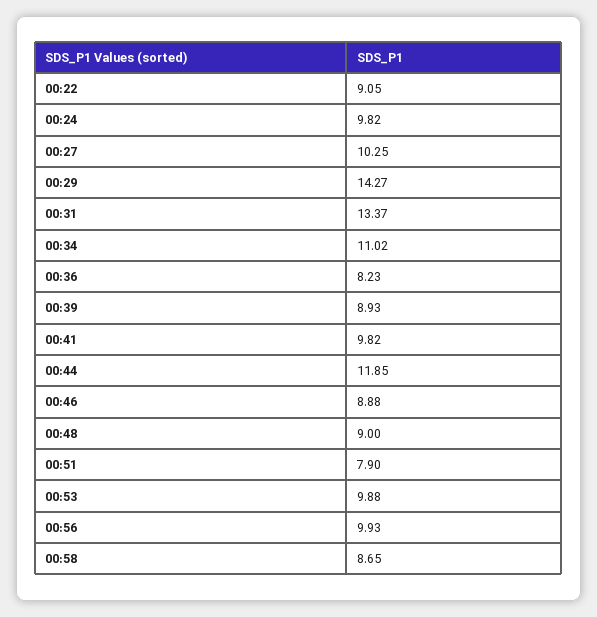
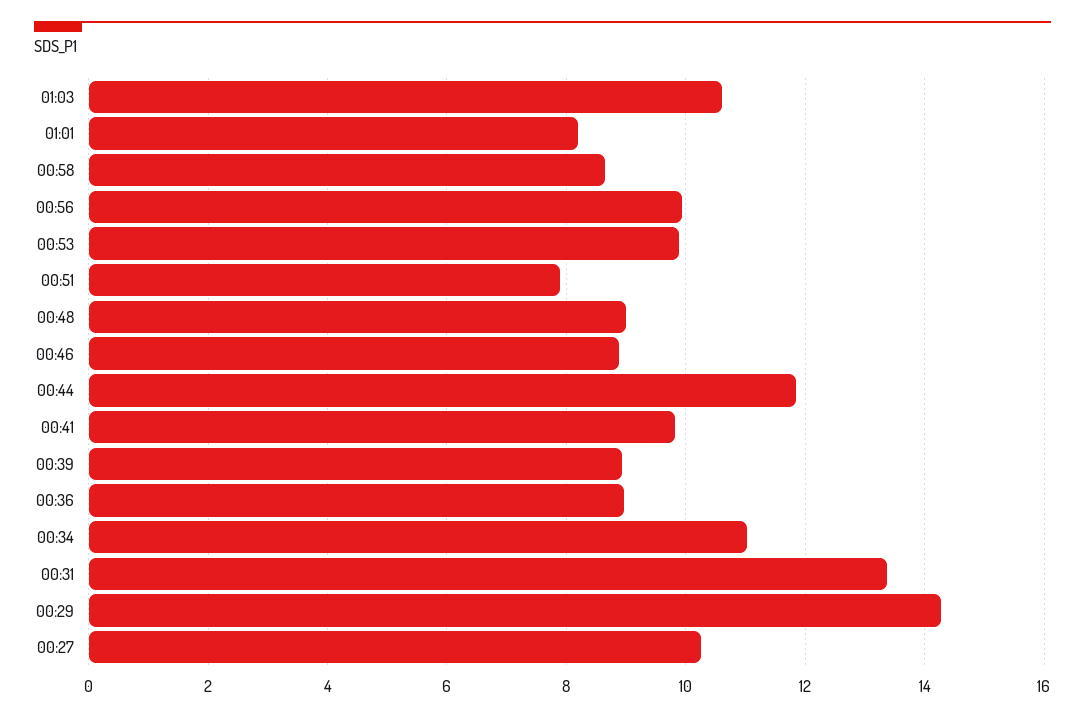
00:22: 9.05 -> none
00:24: 9.82 -> none
00:36: 8.23 -> 9
01:03: none -> 10.6
01:01: none -> 8.2

